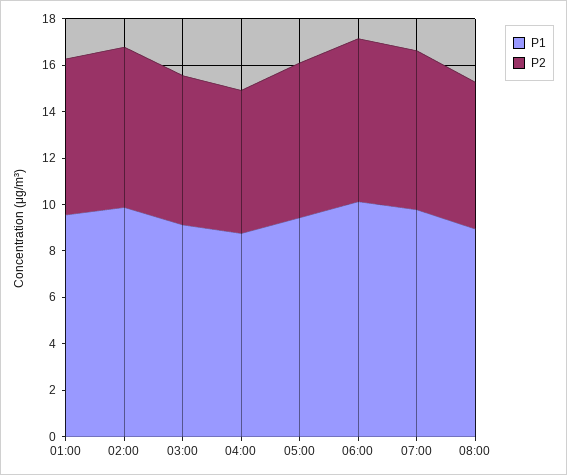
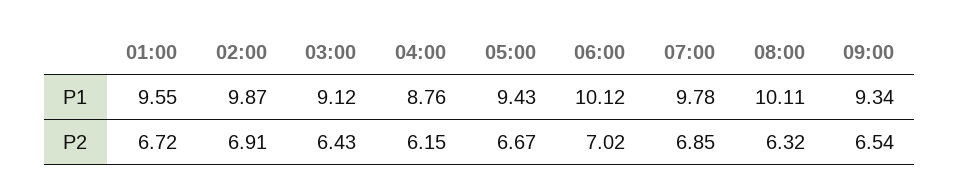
P1, 08:00: 9 -> 10.11
P1, 09:00: none -> 9.34
P2, 09:00: none -> 6.54

